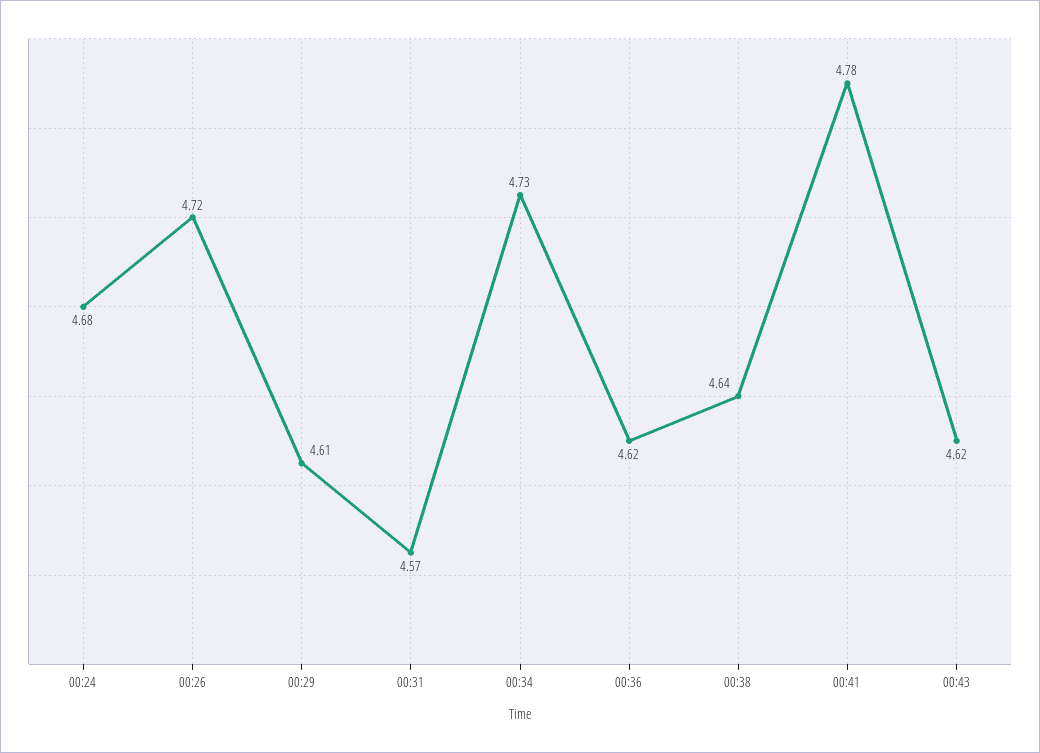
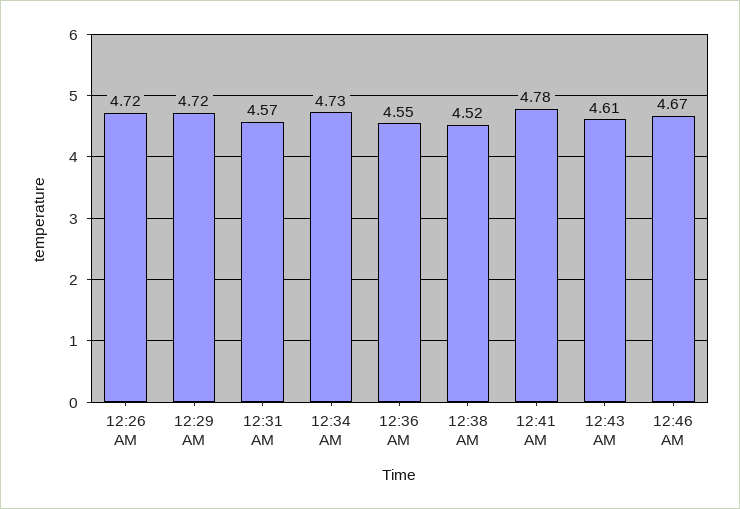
00:24: 4.68 -> none
00:29: 4.61 -> 4.72
00:36: 4.62 -> 4.55
00:38: 4.64 -> 4.52
00:43: 4.62 -> 4.61
12:46 AM: none -> 4.67

